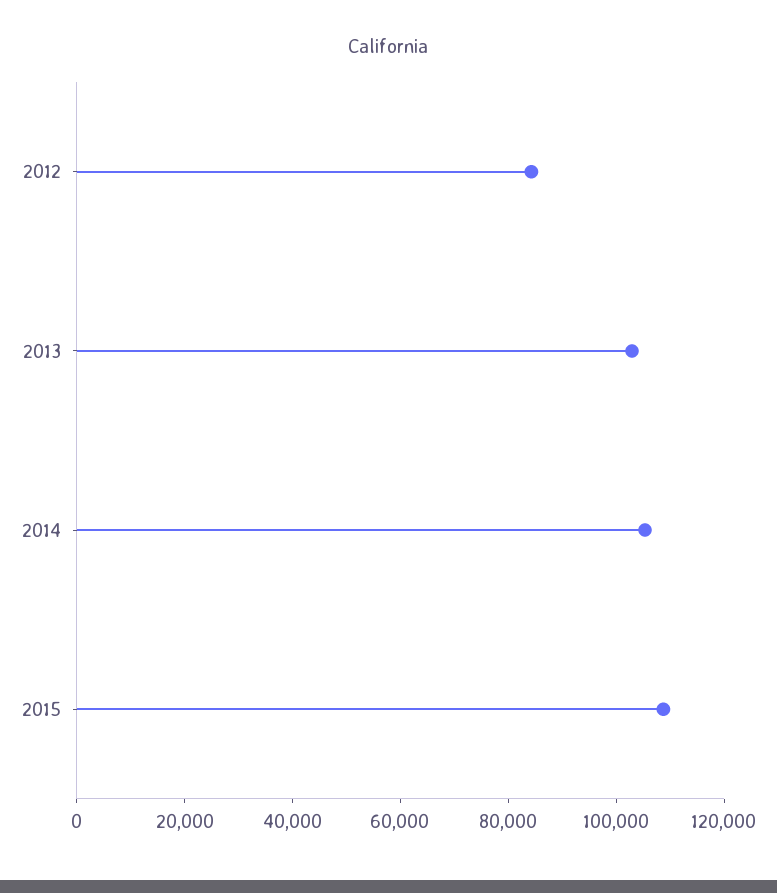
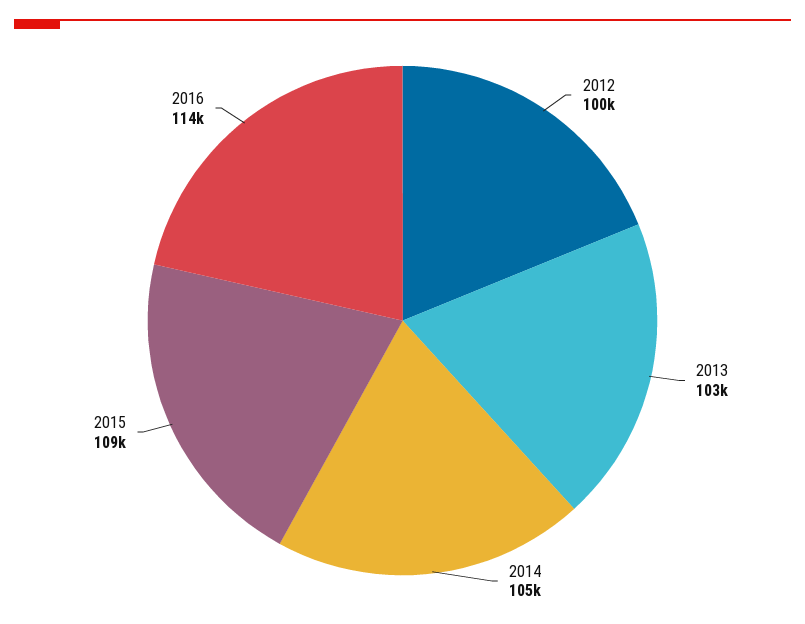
2012: 85000 -> 100000
2016: none -> 114000

